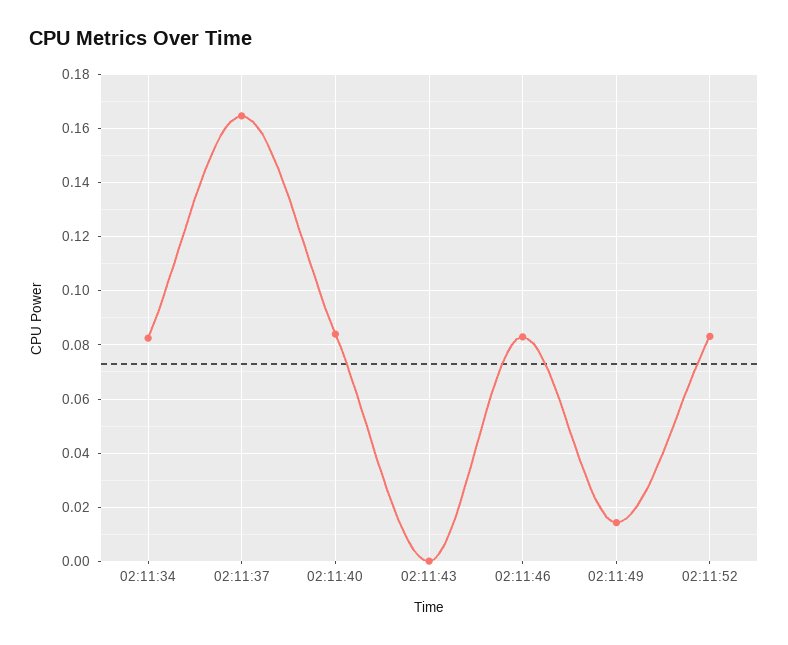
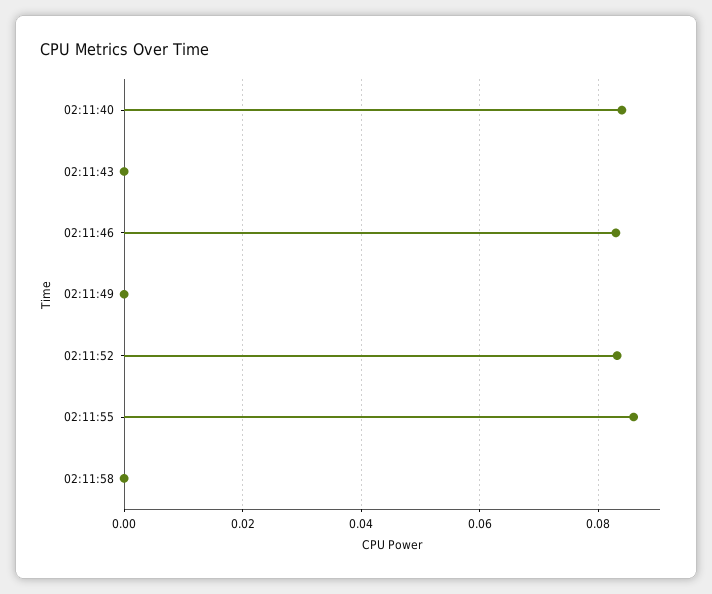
02:11:34: 0.0825 -> none
02:11:37: 0.165 -> none
02:11:49: 0.015 -> 0
02:11:55: none -> 0.086
02:11:58: none -> 0

